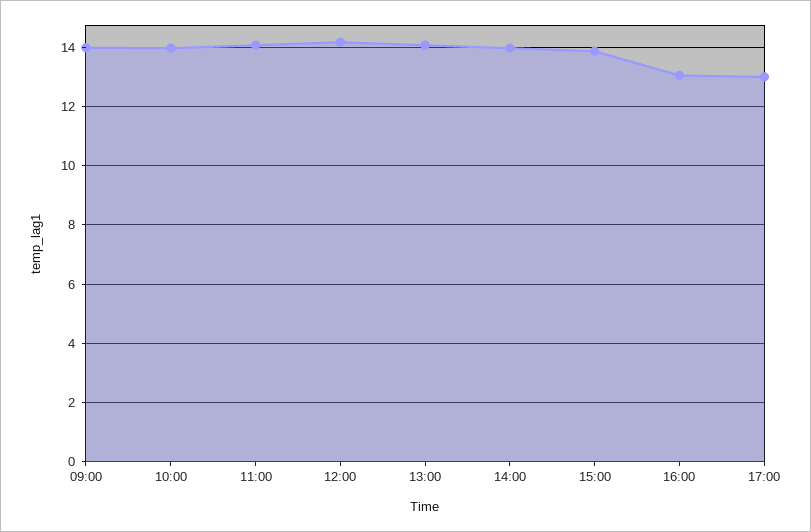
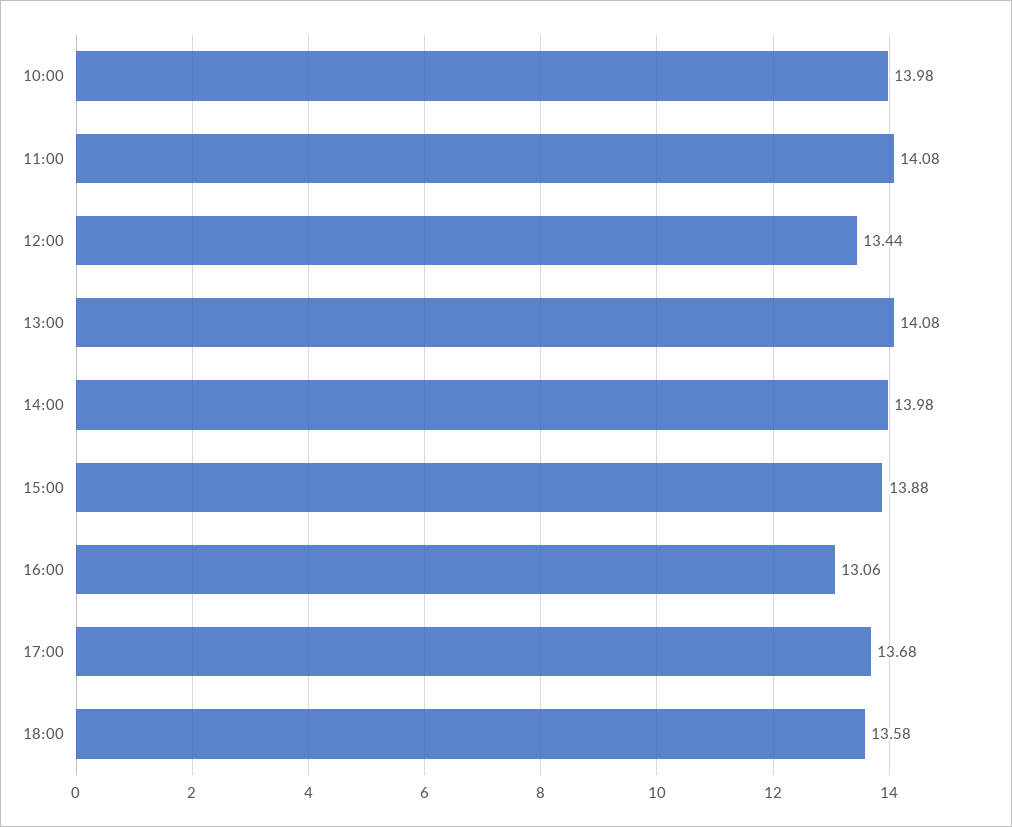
09:00: 14 -> none
12:00: 14.25 -> 13.44
17:00: 13 -> 13.68
18:00: none -> 13.58

